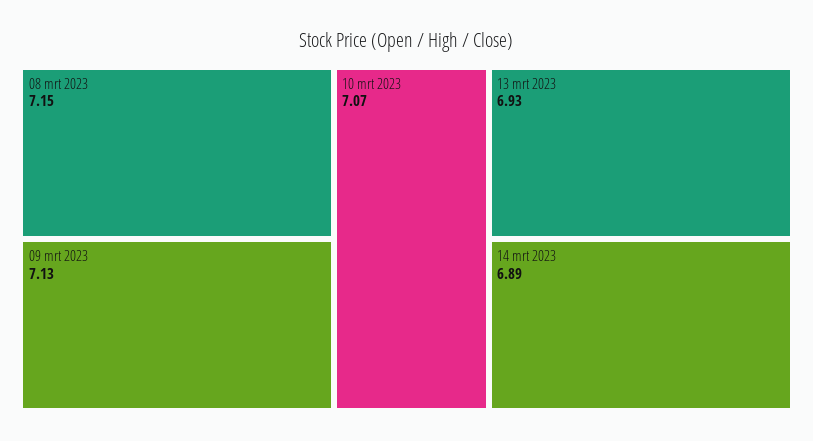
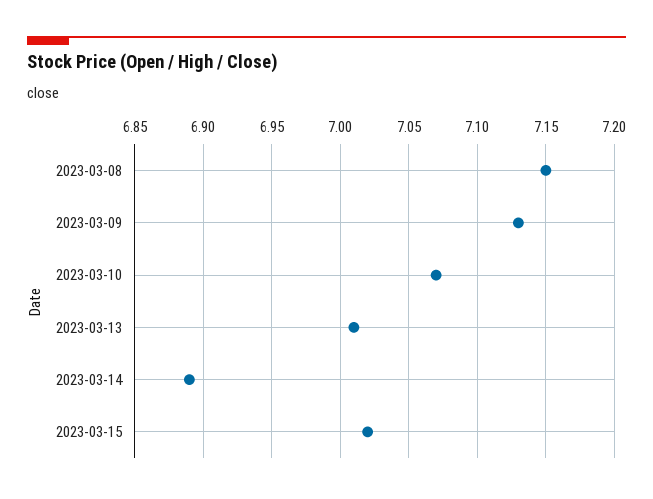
13 mrt 2023: 6.93 -> 7.01
2023-03-15: none -> 7.02

